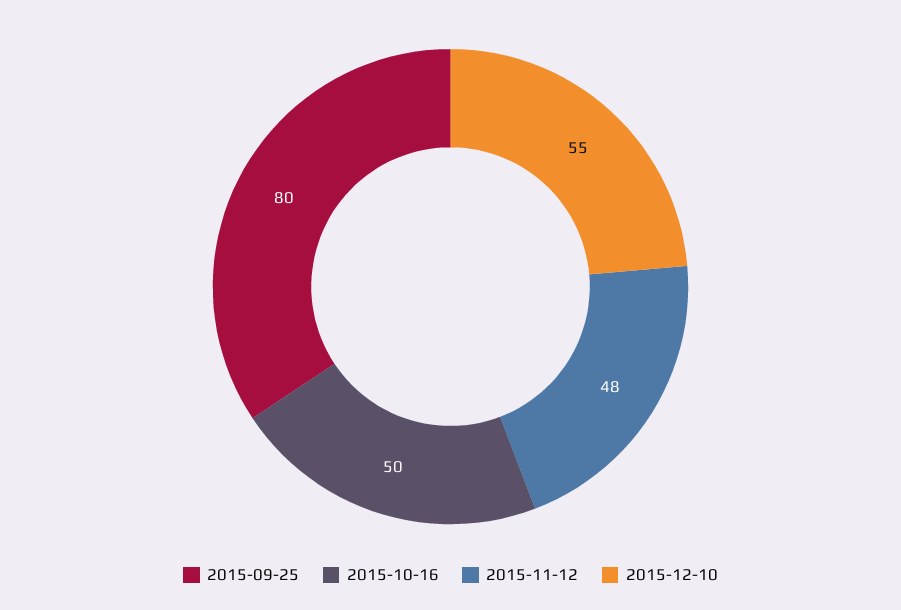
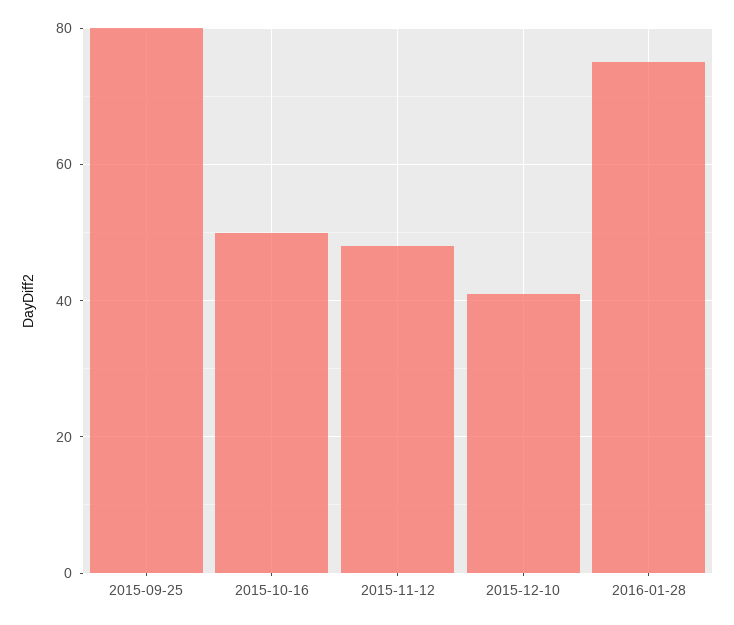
2015-12-10: 55 -> 40
2016-01-28: none -> 75

